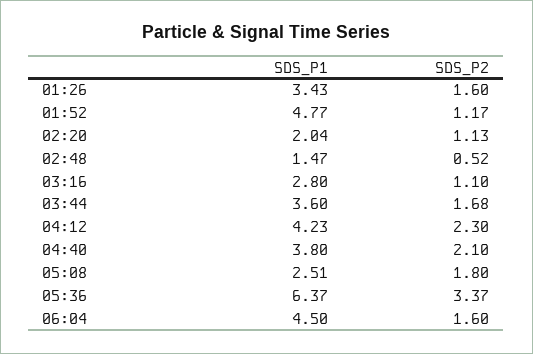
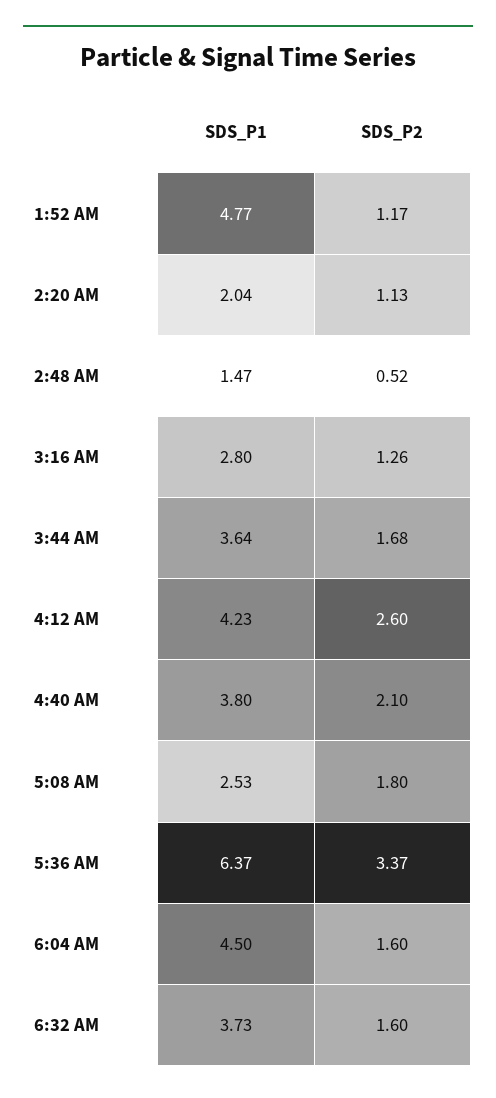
SDS_P1, 01:26: 3.43 -> none
SDS_P2, 01:26: 1.6 -> none
SDS_P2, 03:16: 1.1 -> 1.26
SDS_P1, 03:44: 3.6 -> 3.64
SDS_P2, 04:12: 2.3 -> 2.6
SDS_P1, 05:08: 2.51 -> 2.53
SDS_P1, 6:32 AM: none -> 3.73
SDS_P2, 6:32 AM: none -> 1.6

